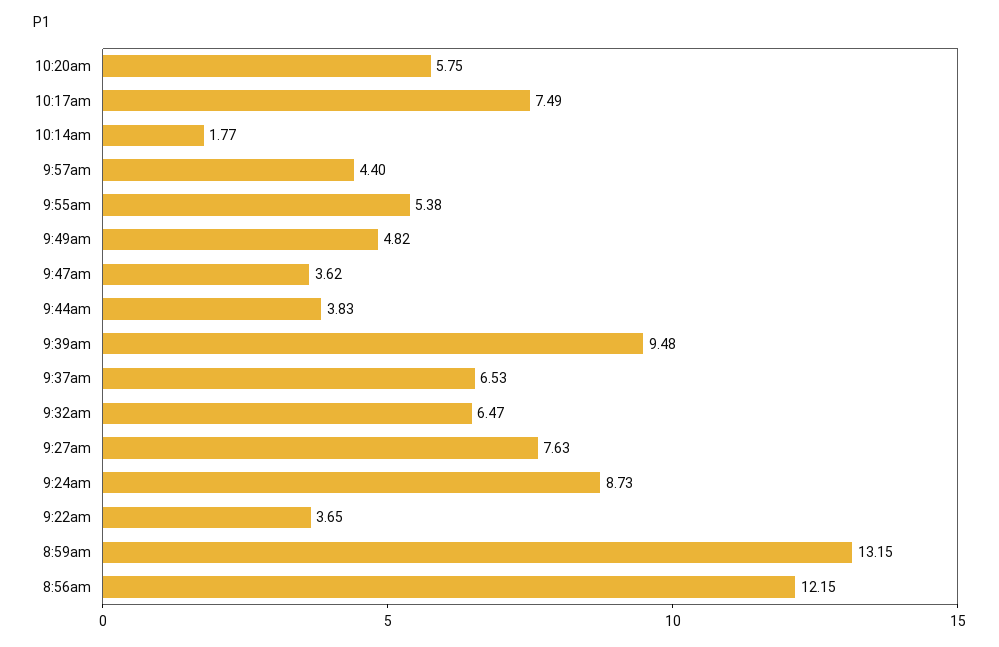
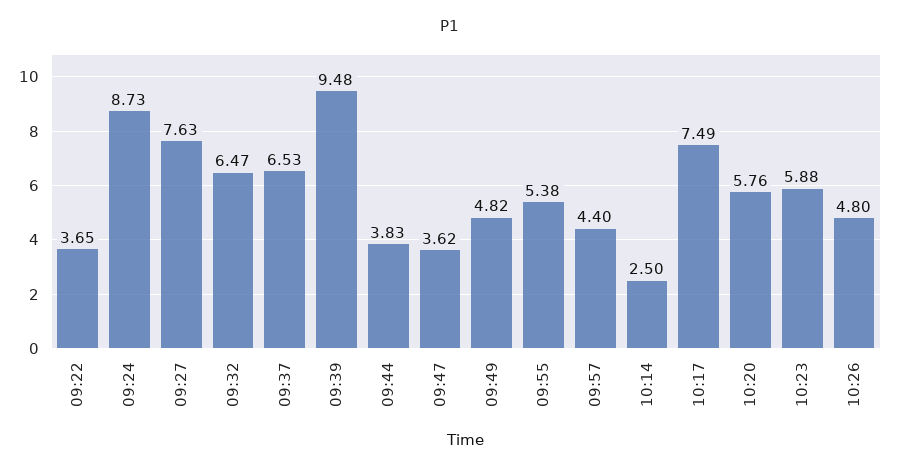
10:20am: 5.75 -> 5.76
10:14am: 1.77 -> 2.5
8:59am: 13.15 -> none
8:56am: 12.15 -> none
10:23: none -> 5.88
10:26: none -> 4.8

